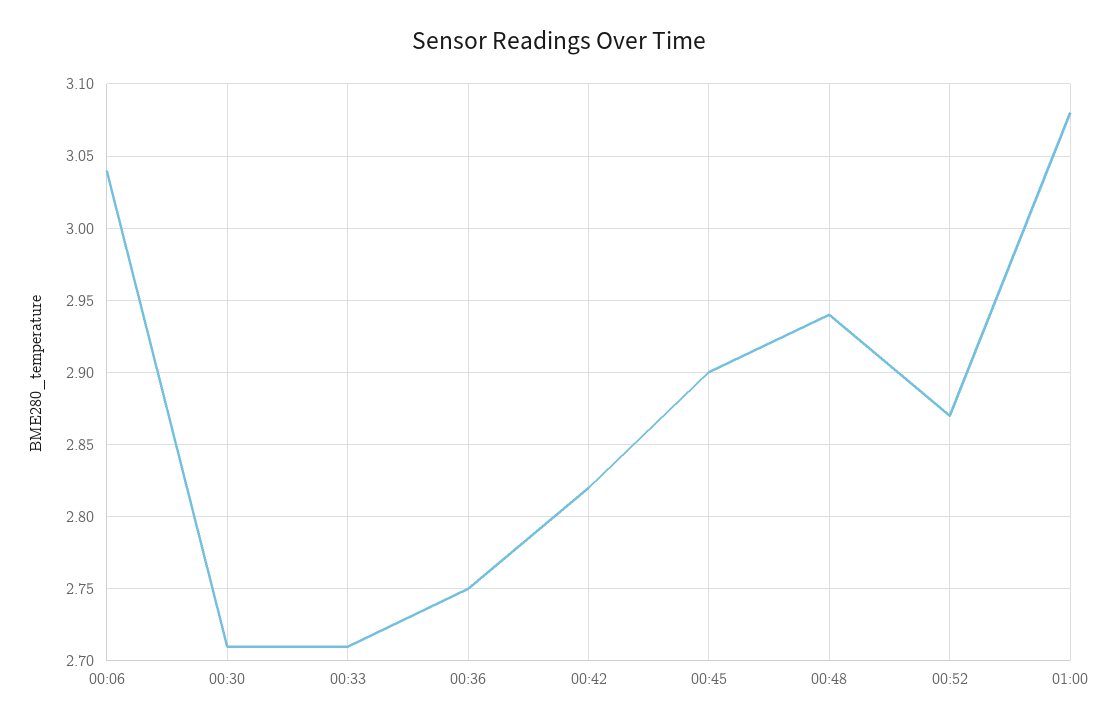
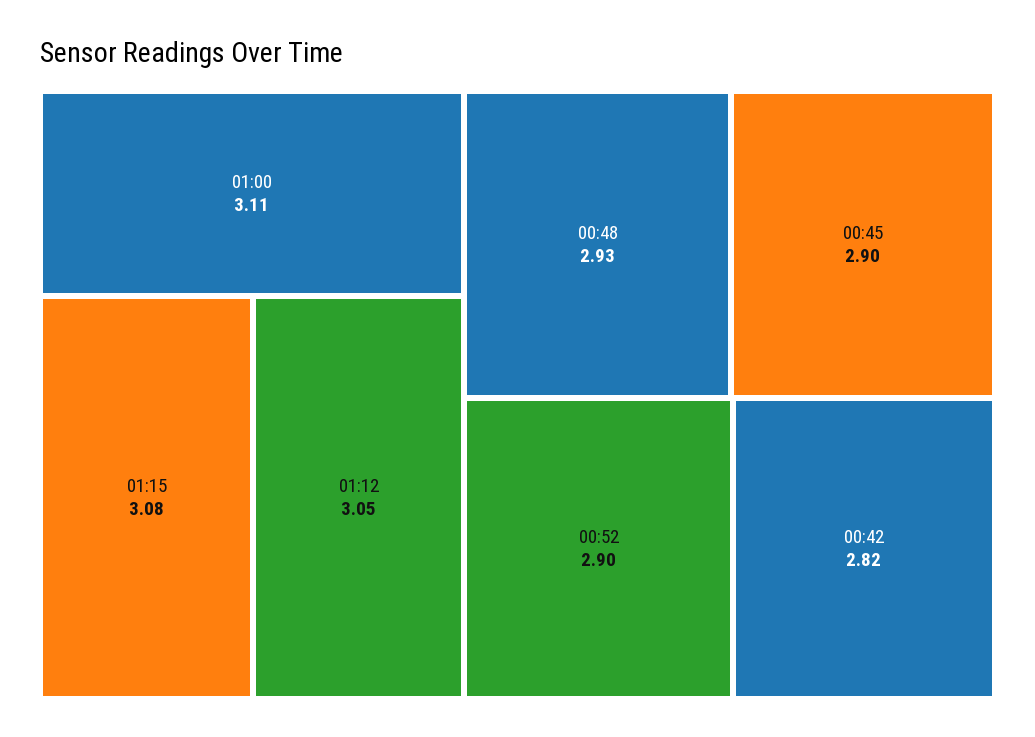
00:06: 3.04 -> none
00:30: 2.71 -> none
00:33: 2.71 -> none
00:36: 2.75 -> none
00:48: 2.94 -> 2.93
00:52: 2.87 -> 2.9
01:00: 3.08 -> 3.11
01:15: none -> 3.08
01:12: none -> 3.05

